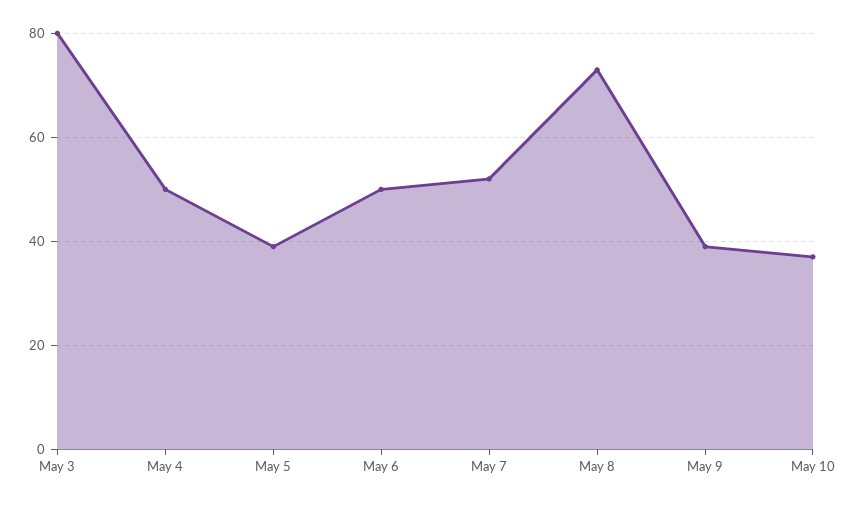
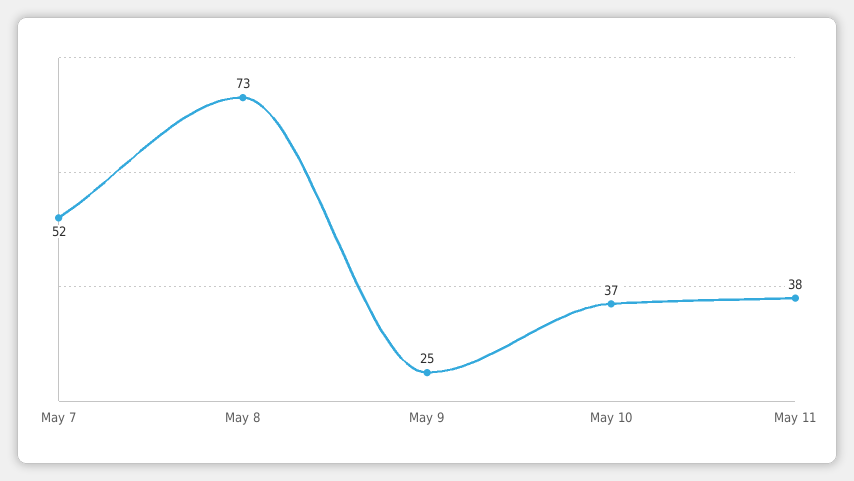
May 3: 80 -> none
May 4: 50 -> none
May 5: 40 -> none
May 6: 50 -> none
May 9: 40 -> 25
May 11: none -> 38

